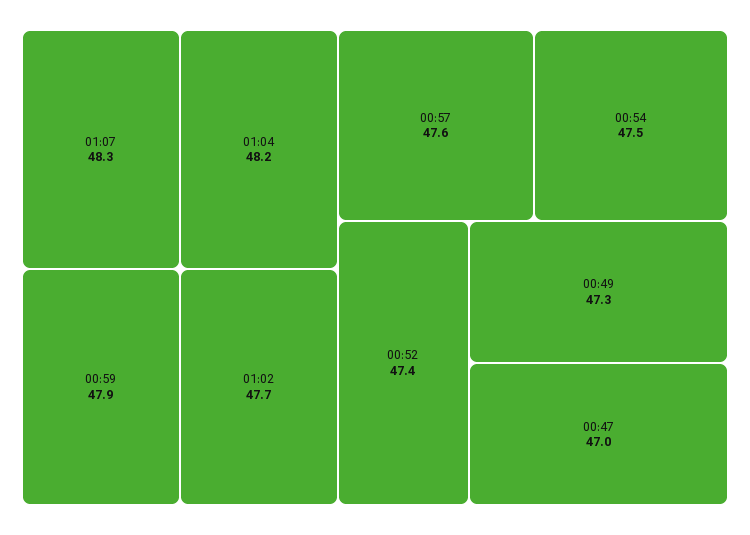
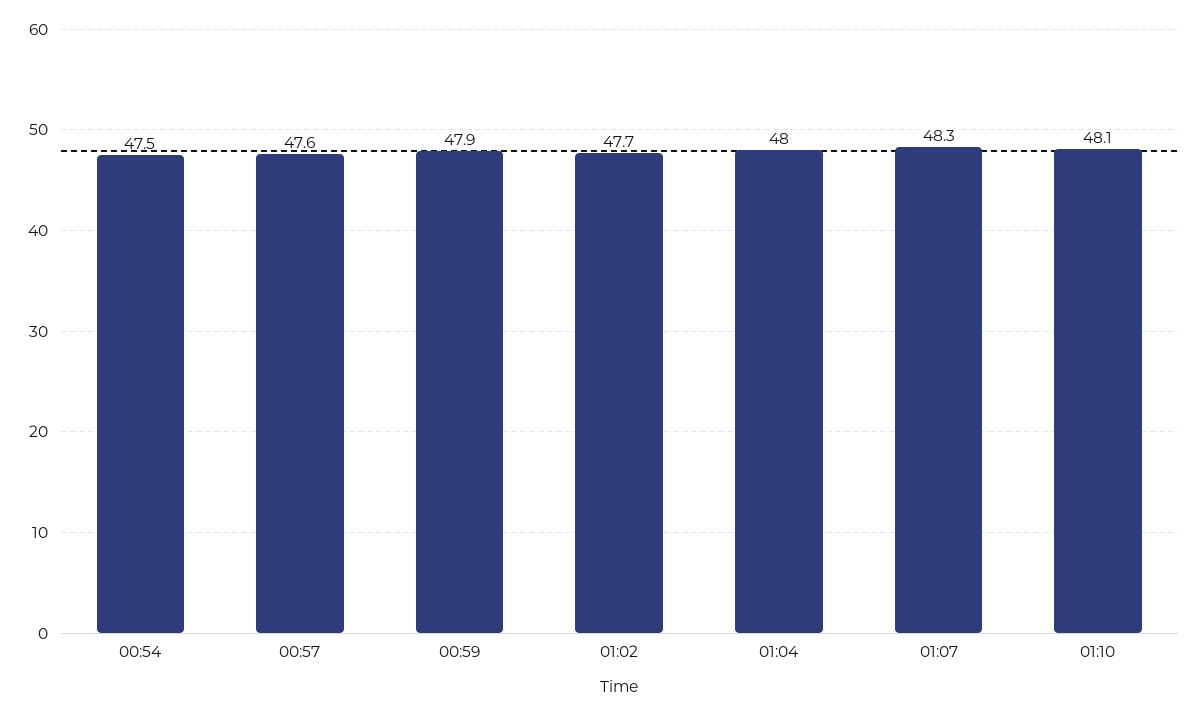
01:04: 48.2 -> 48
00:52: 47.4 -> none
00:49: 47.3 -> none
00:47: 47 -> none
01:10: none -> 48.1

